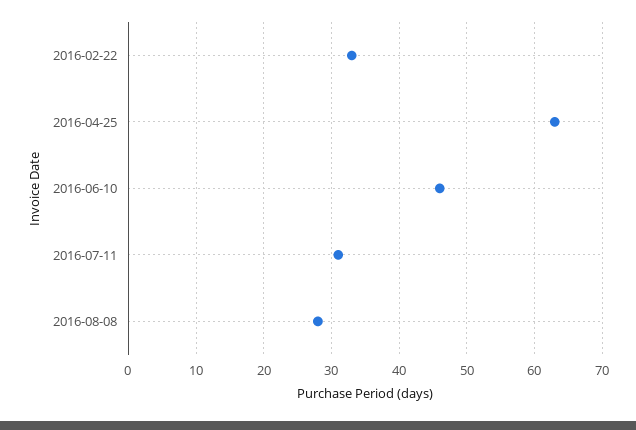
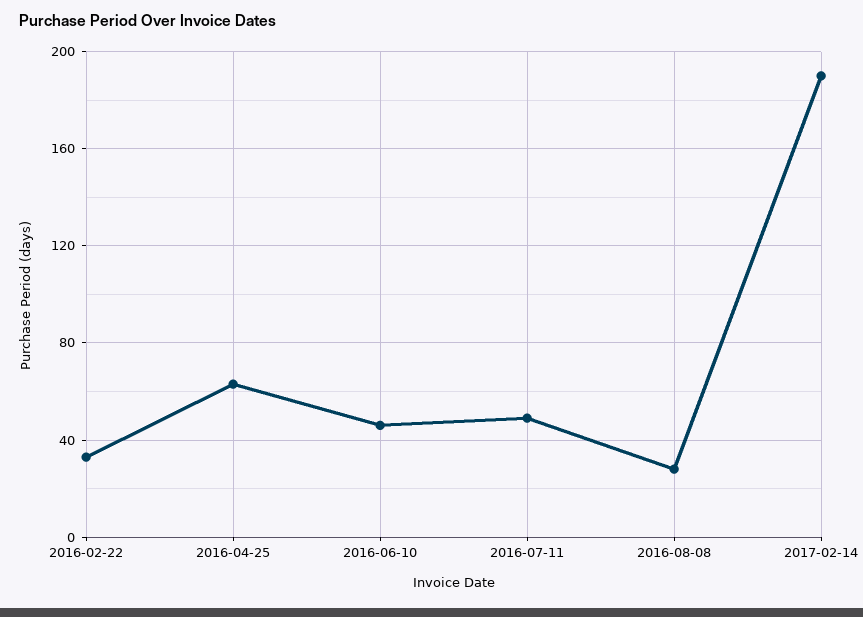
2016-07-11: 31 -> 50
2017-02-14: none -> 190

